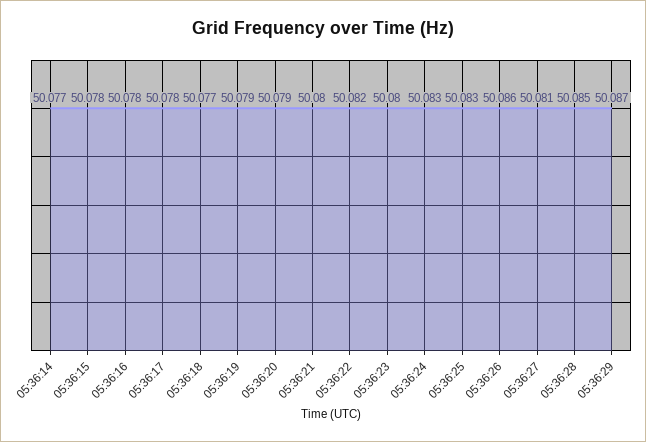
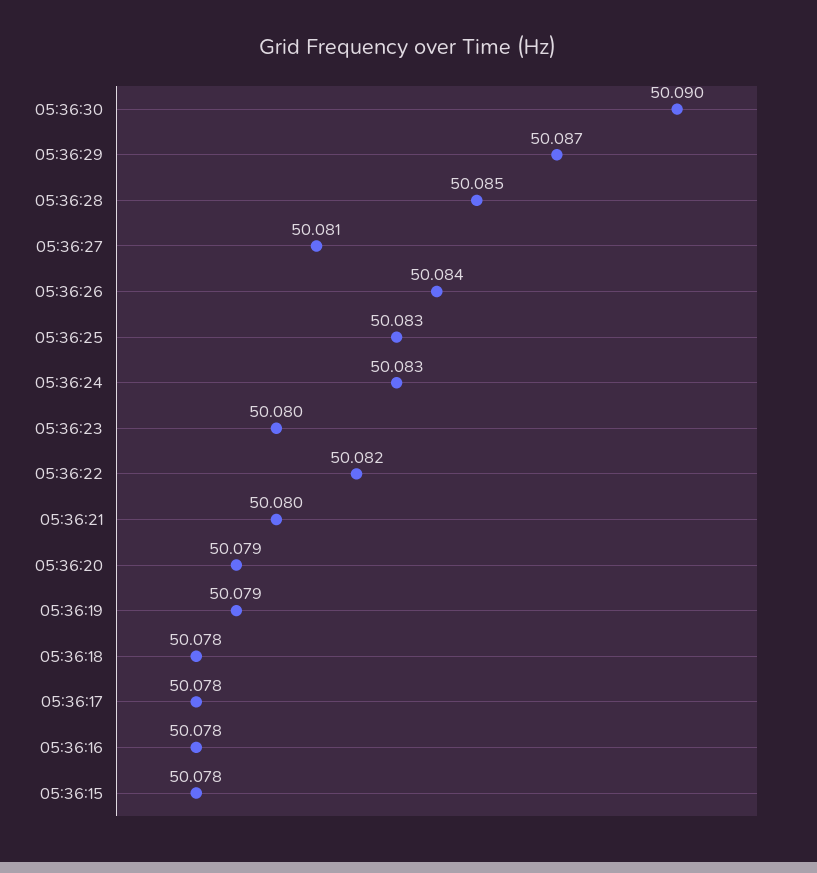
05:36:14: 50.077 -> none
05:36:18: 50.077 -> 50.078
05:36:26: 50.086 -> 50.084
05:36:30: none -> 50.09

